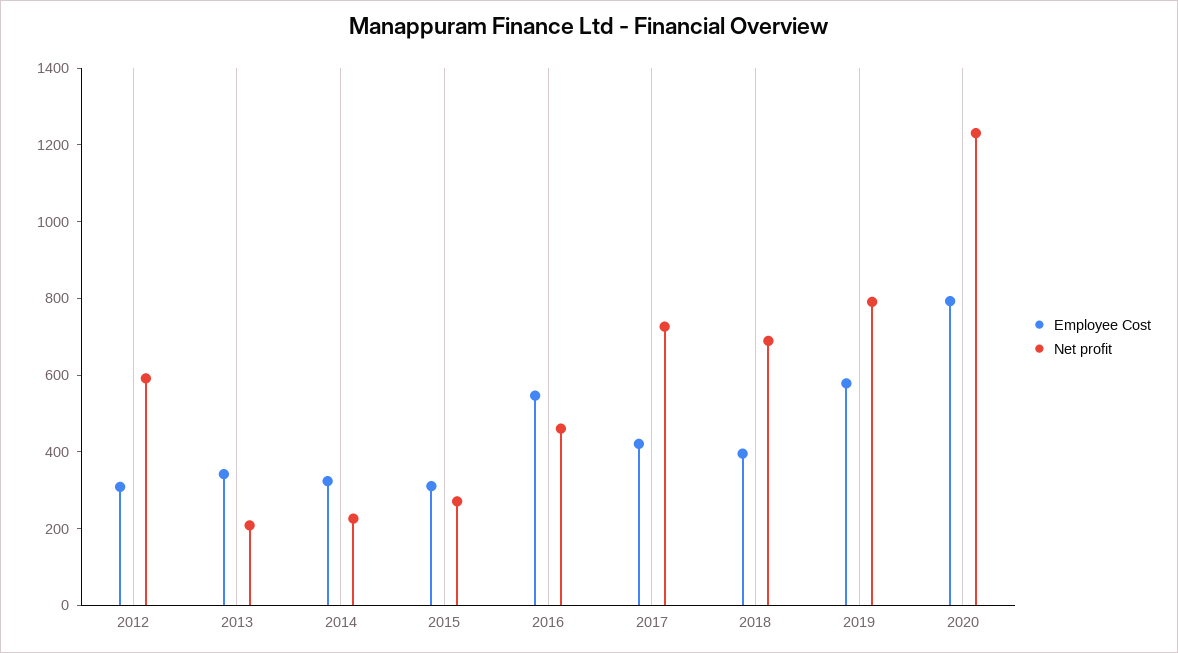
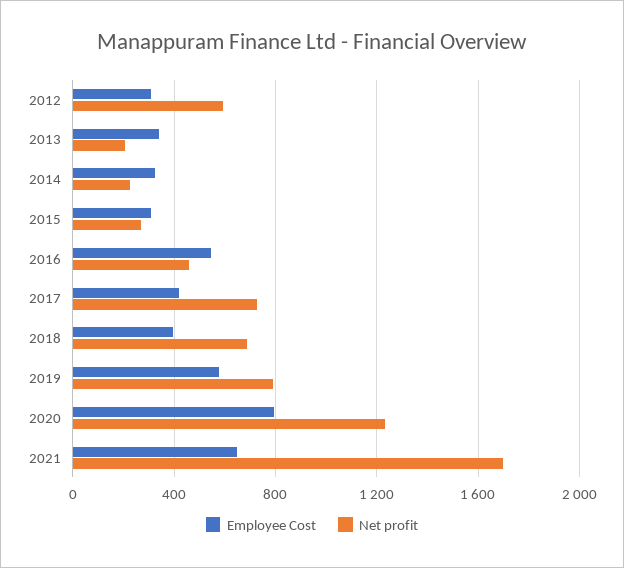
Employee Cost, 2021: none -> 650
Net profit, 2021: none -> 1700

